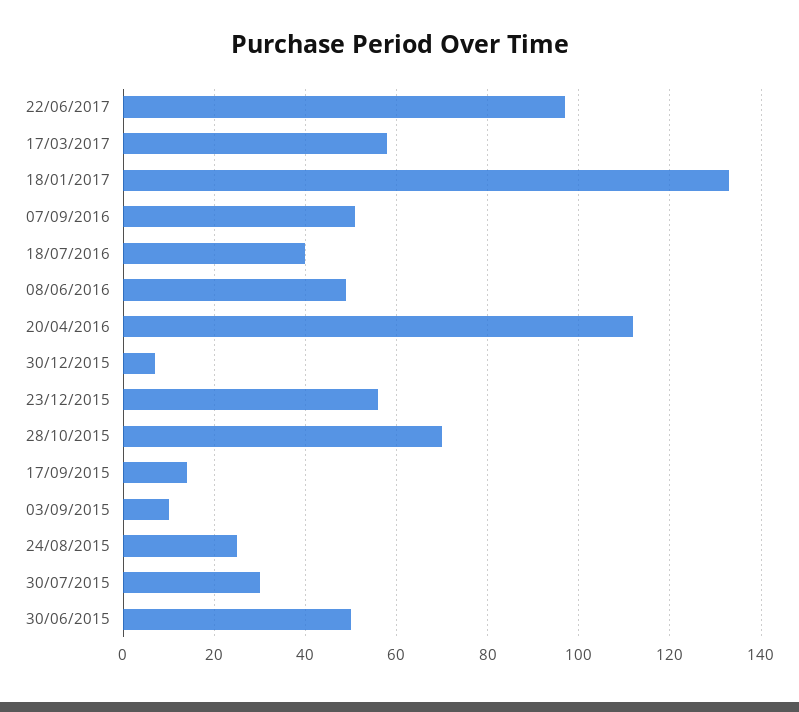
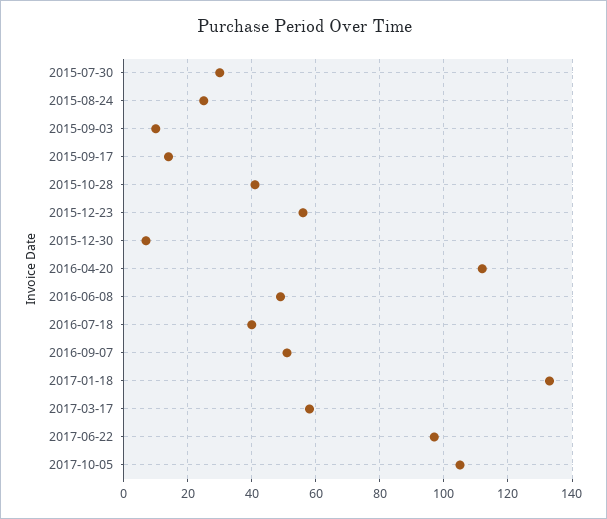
28/10/2015: 70 -> 40
30/06/2015: 50 -> none
2017-10-05: none -> 105

